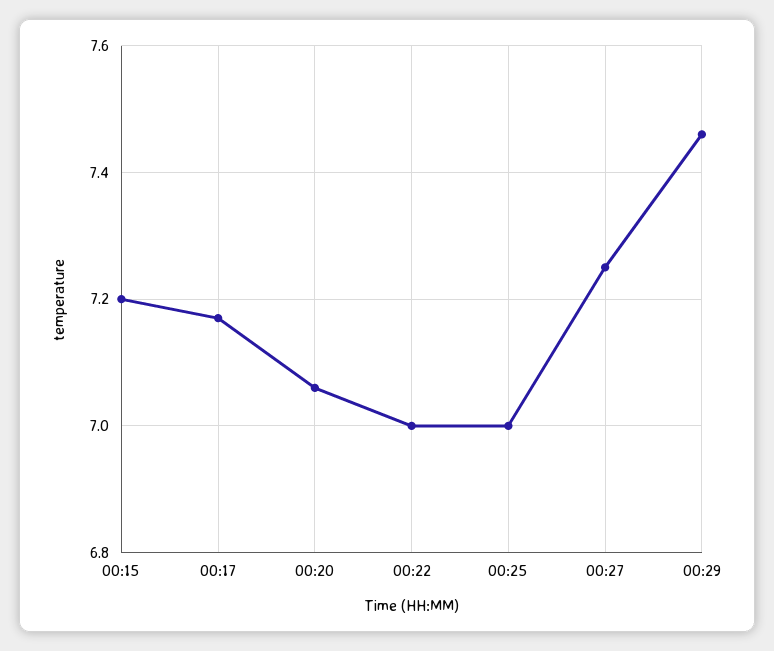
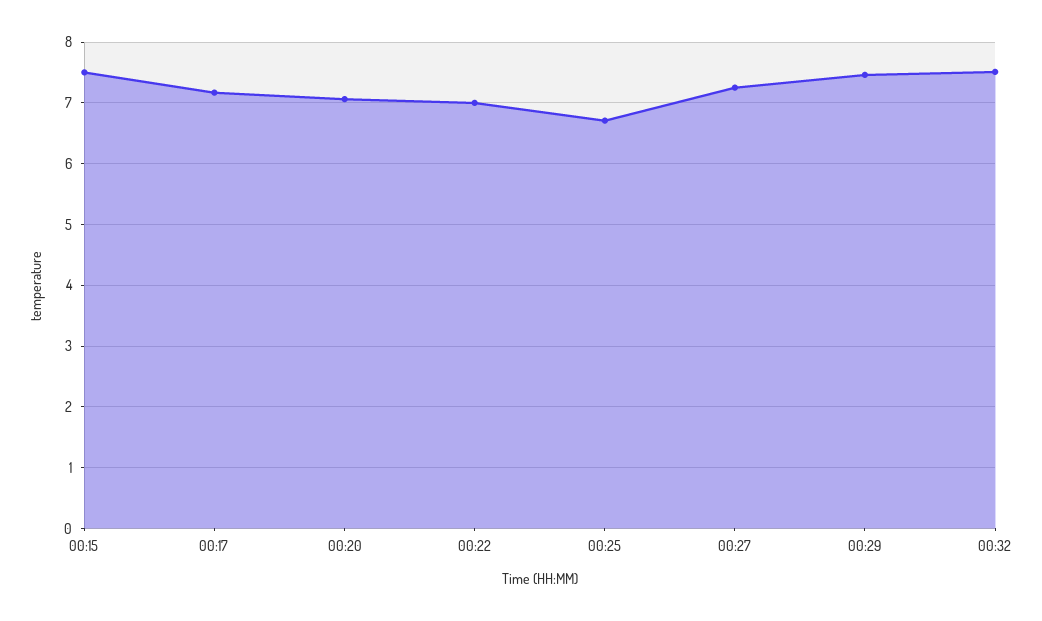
00:15: 7.2 -> 7.5
00:25: 7 -> 6.7
00:32: none -> 7.5

